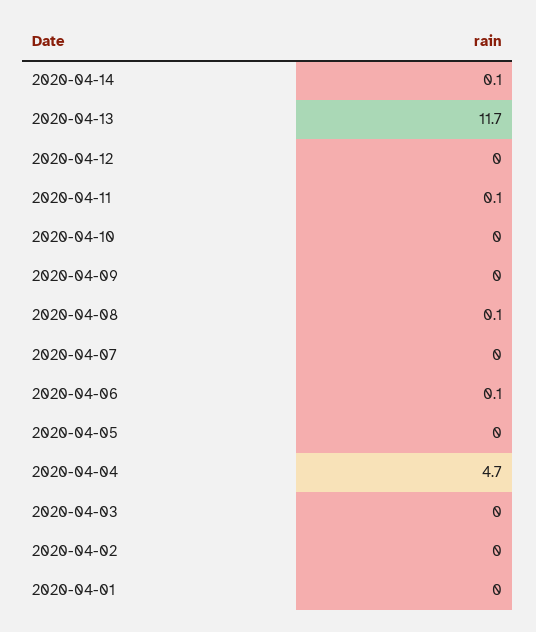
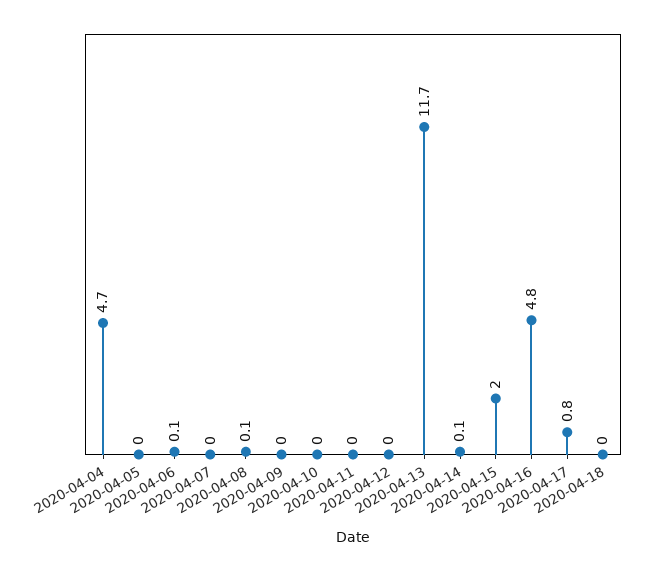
2020-04-11: 0.1 -> 0
2020-04-03: 0 -> none
2020-04-02: 0 -> none
2020-04-01: 0 -> none
2020-04-15: none -> 2
2020-04-16: none -> 4.8
2020-04-17: none -> 0.8
2020-04-18: none -> 0

